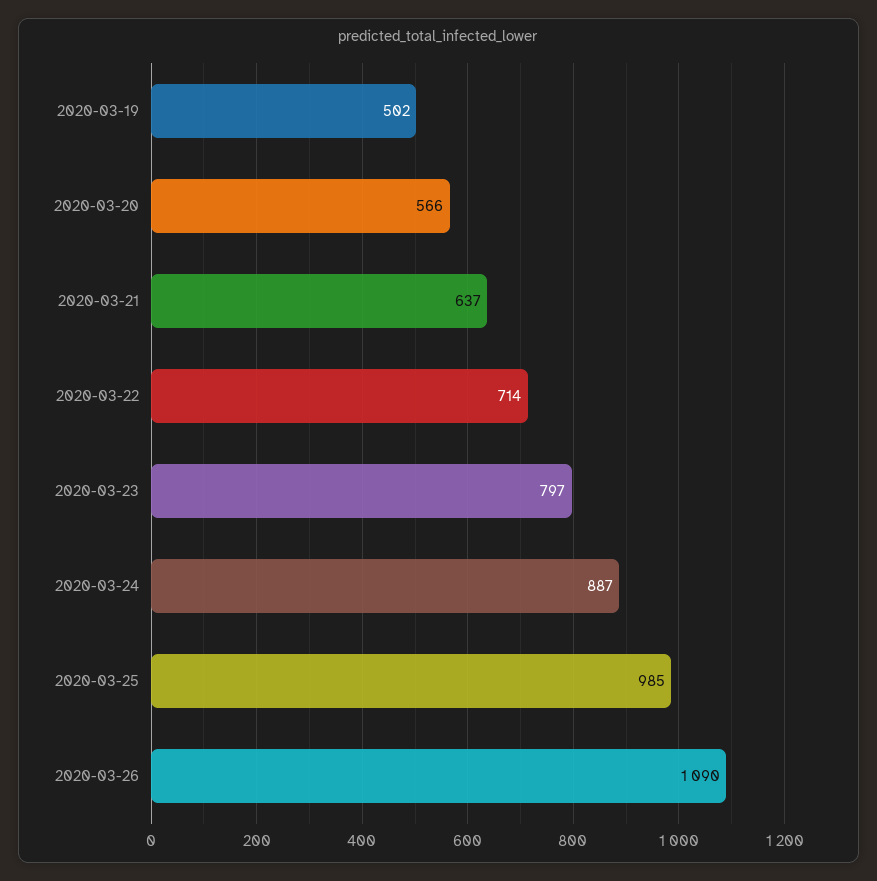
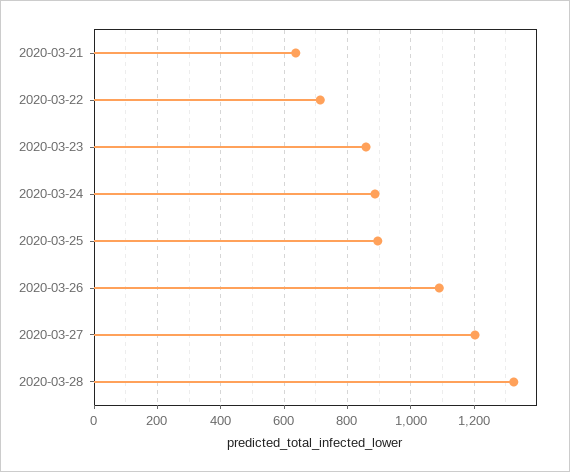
2020-03-19: 502 -> none
2020-03-20: 566 -> none
2020-03-23: 797 -> 860
2020-03-25: 985 -> 900
2020-03-27: none -> 1200
2020-03-28: none -> 1320

